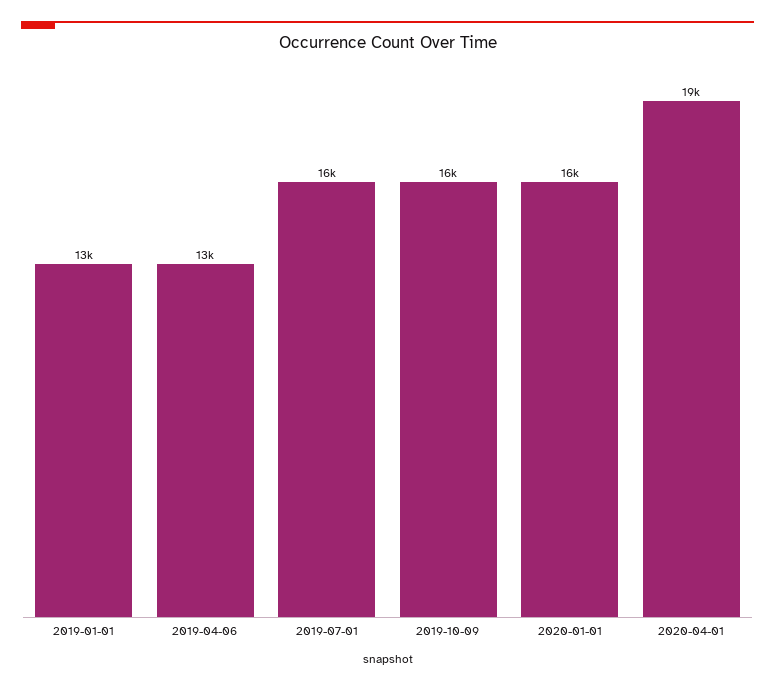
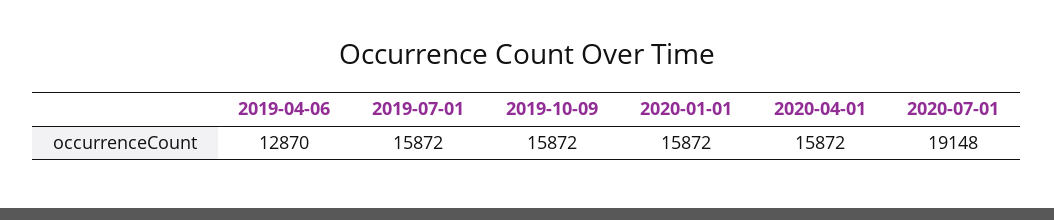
2019-01-01: 13000 -> none
2020-04-01: 19000 -> 15872
2020-07-01: none -> 19148

